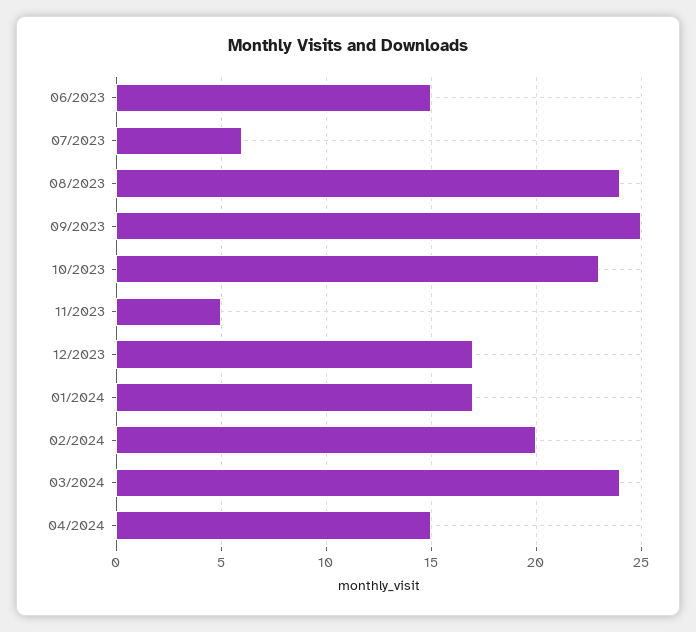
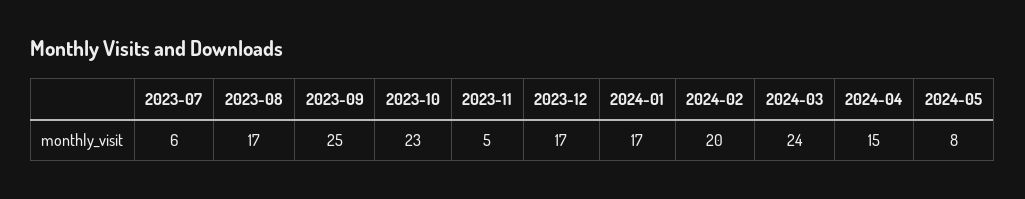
06/2023: 15 -> none
08/2023: 24 -> 17
2024-05: none -> 8

